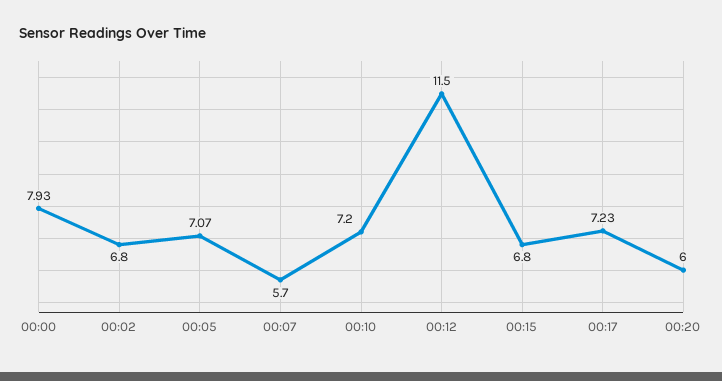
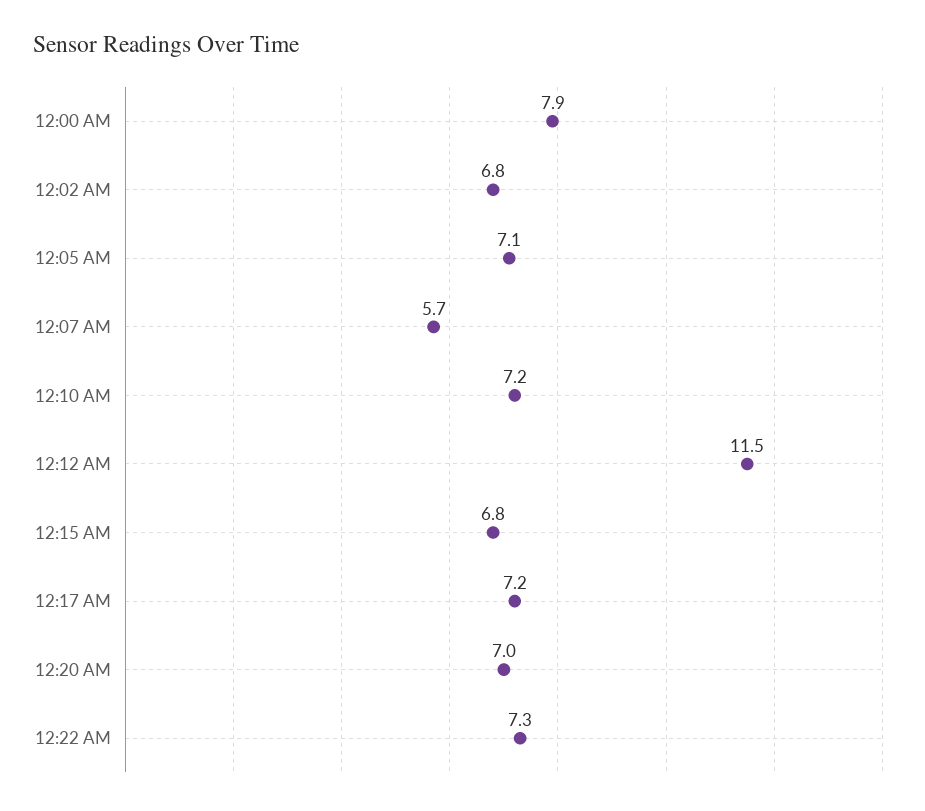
00:20: 6 -> 7
12:22 AM: none -> 7.3

